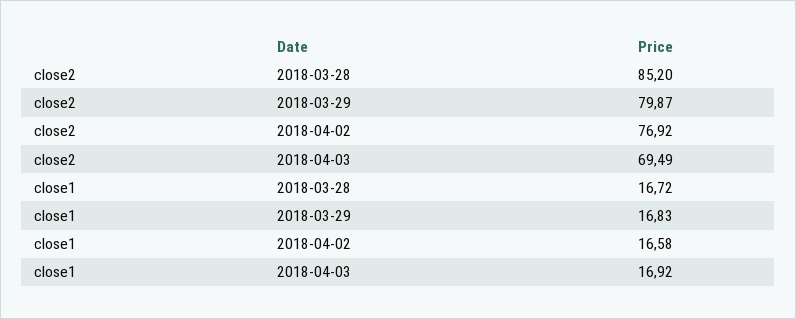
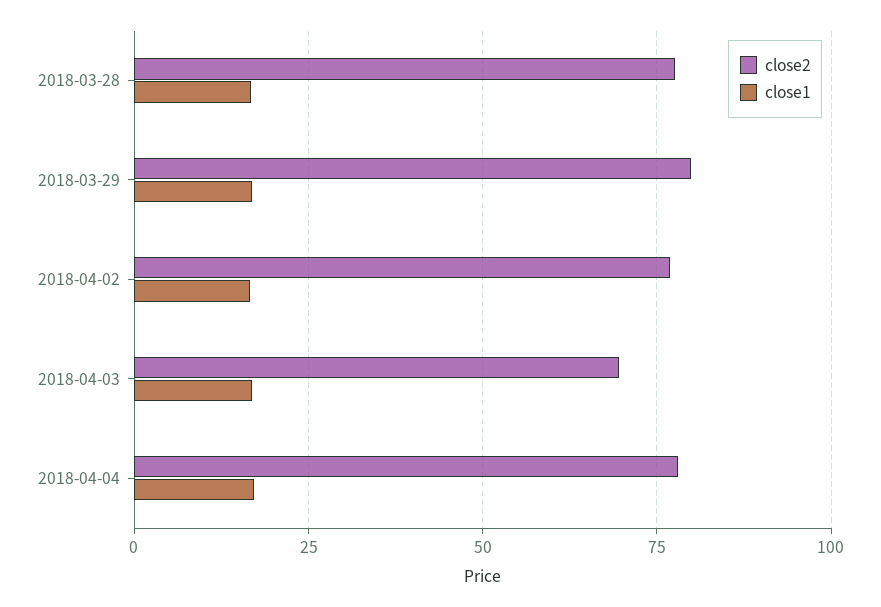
close2, 2018-03-28: 85.2 -> 77.5
close2, 2018-04-04: none -> 77.5
close1, 2018-04-04: none -> 17.5

